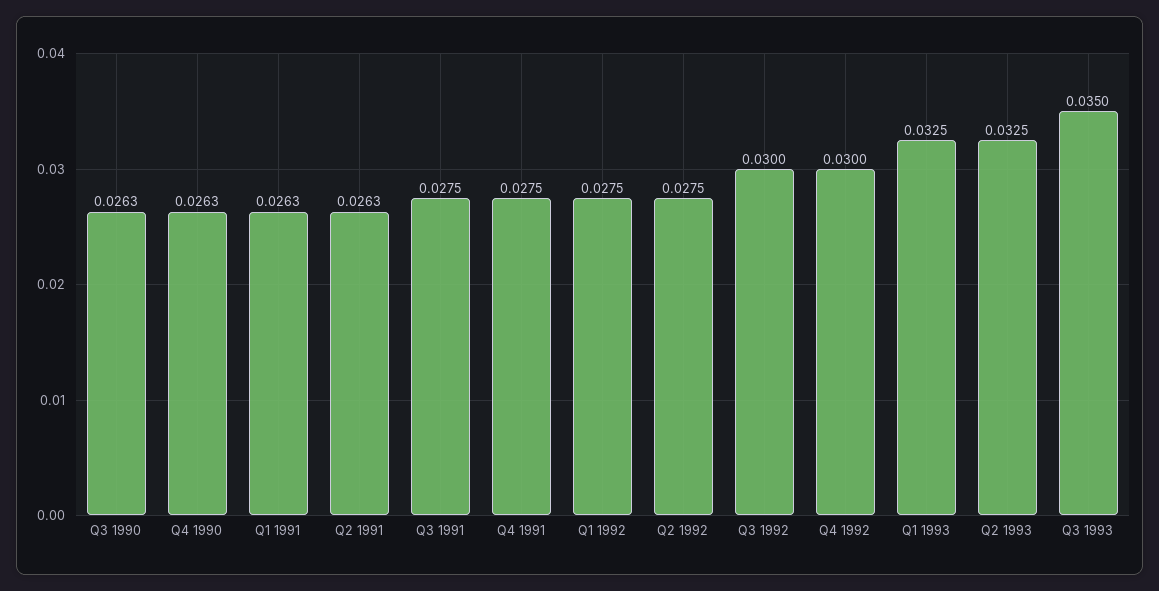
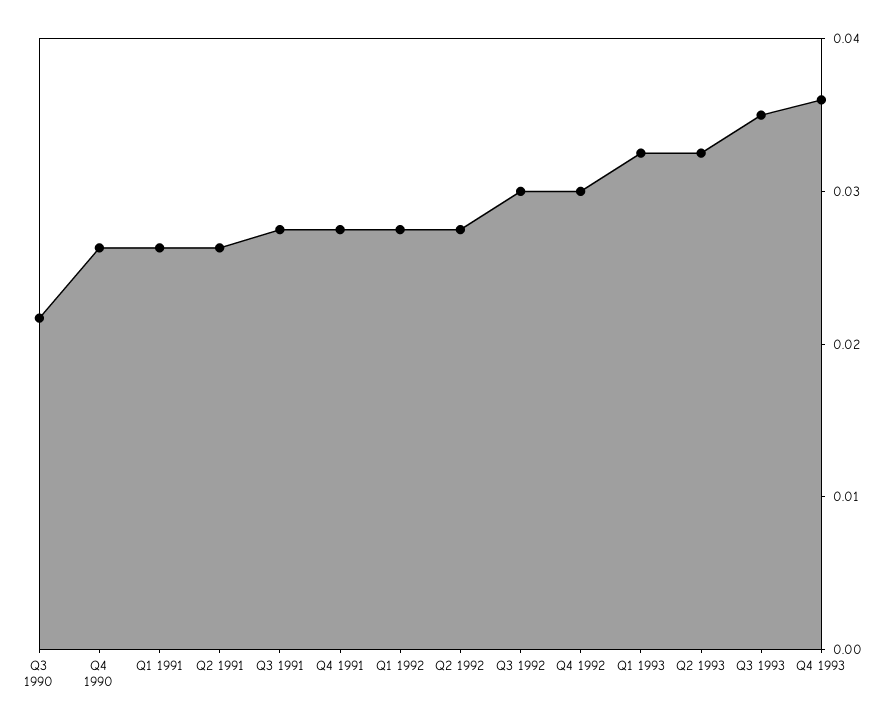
Q3 1990: 0.0263 -> 0.022
Q4 1993: none -> 0.036

